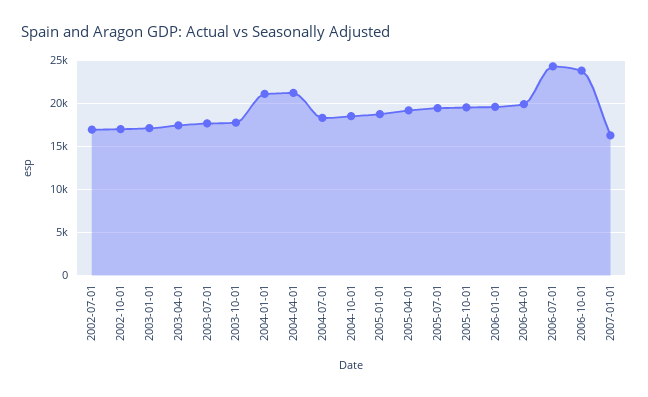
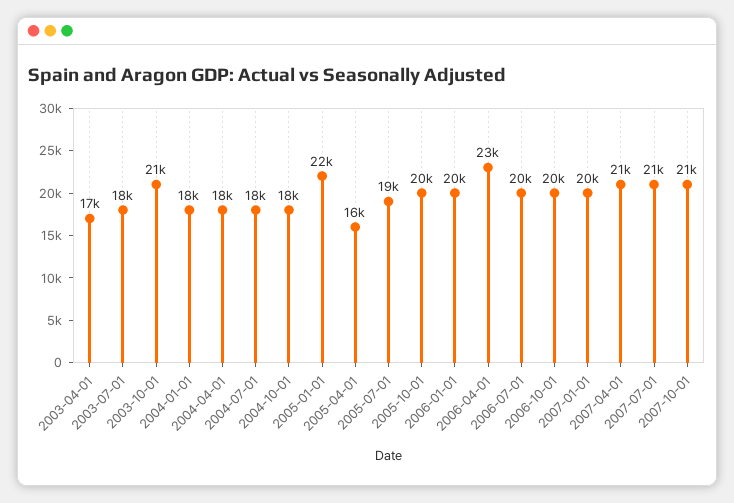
2002-07-01: 17000 -> none
2002-10-01: 17000 -> none
2003-01-01: 17000 -> none
2003-10-01: 18000 -> 21000
2004-01-01: 21000 -> 18000
2004-04-01: 21000 -> 18000
2005-01-01: 19000 -> 22000
2005-04-01: 19000 -> 16000
2006-04-01: 20000 -> 23000
2006-07-01: 24000 -> 20000
2006-10-01: 24000 -> 20000
2007-01-01: 16000 -> 20000
2007-04-01: none -> 21000
2007-07-01: none -> 21000
2007-10-01: none -> 21000

